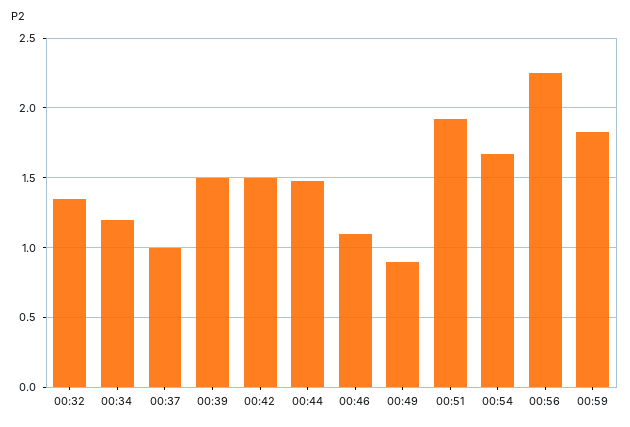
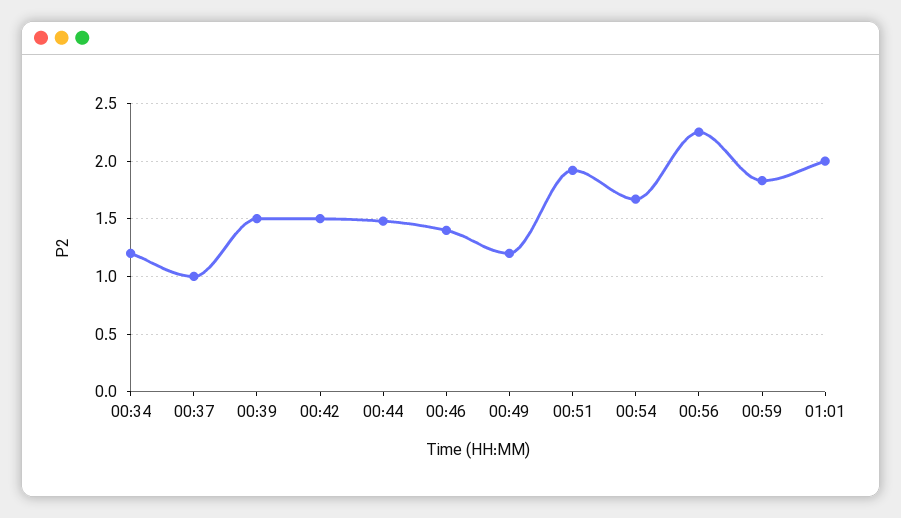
00:32: 1.35 -> none
00:46: 1.1 -> 1.4
00:49: 0.9 -> 1.2
01:01: none -> 2

